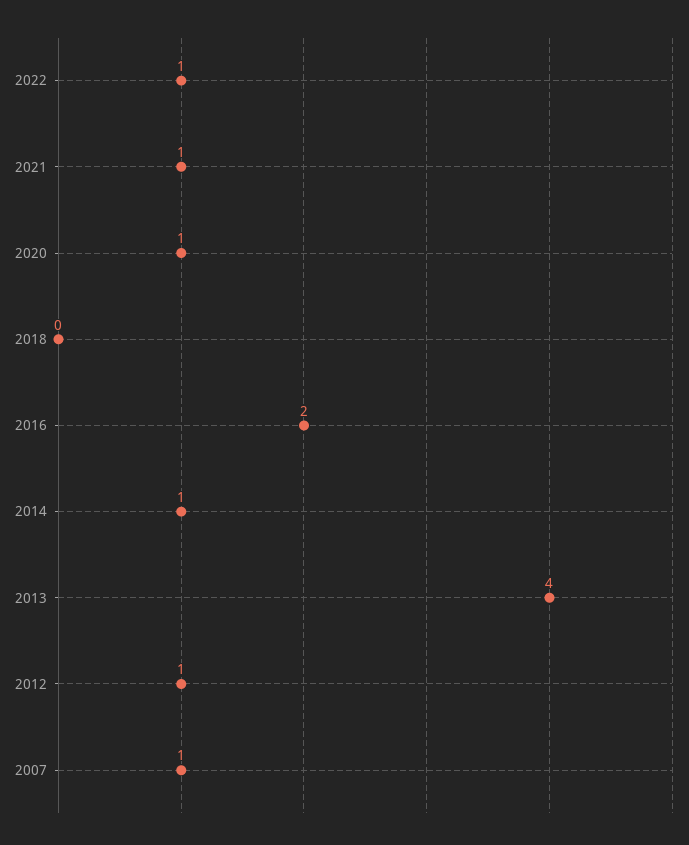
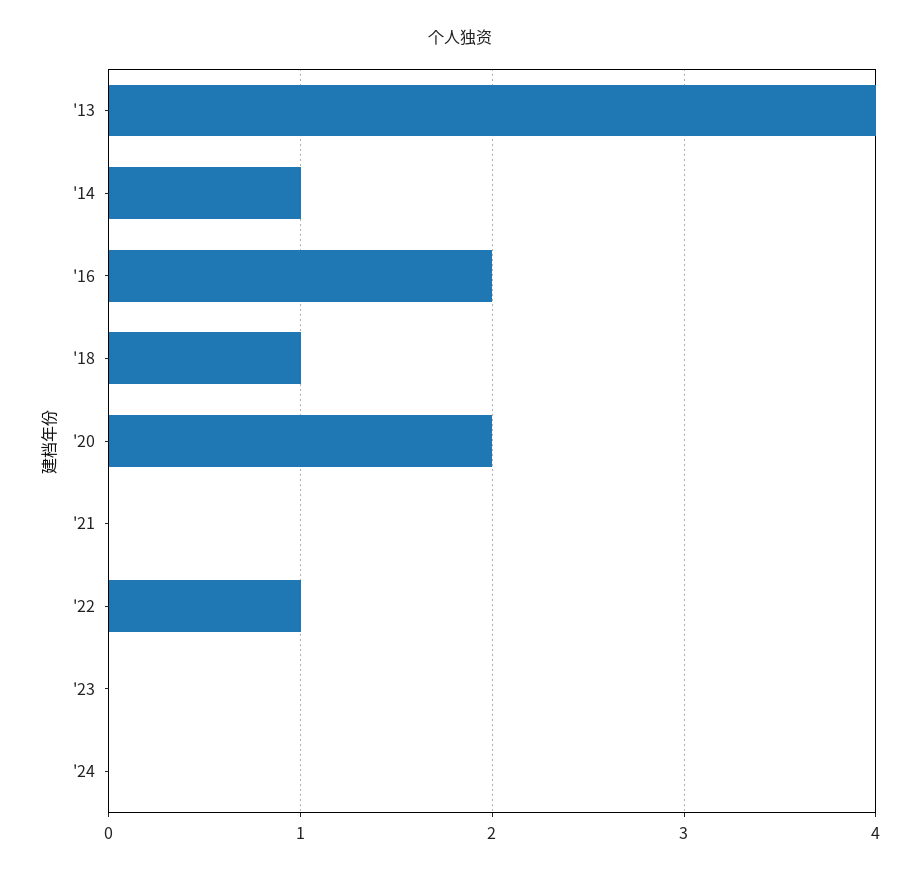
2021: 1 -> 0
2020: 1 -> 2
2018: 0 -> 1
2012: 1 -> none
2007: 1 -> none
'23: none -> 0
'24: none -> 0

